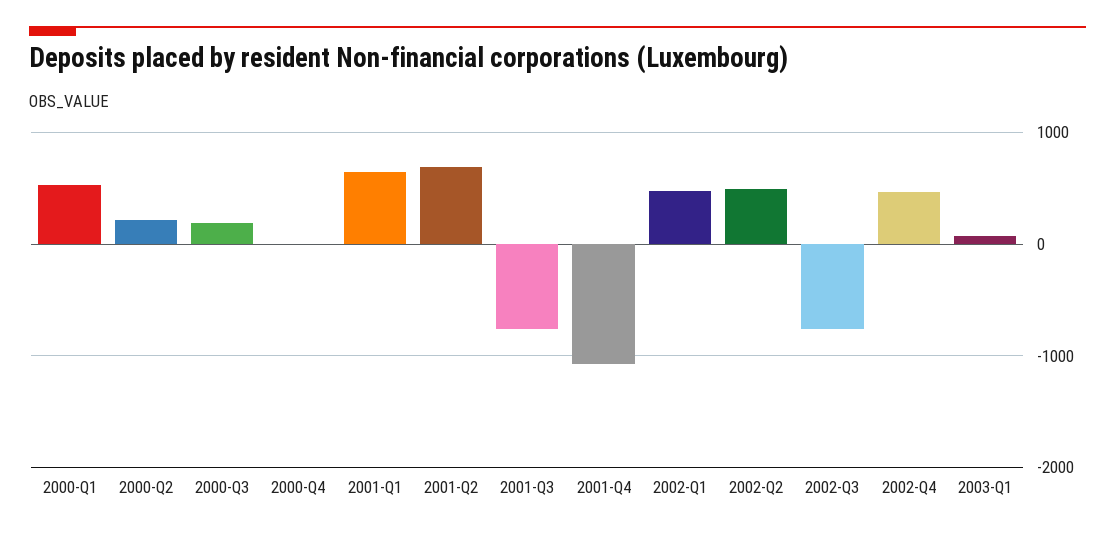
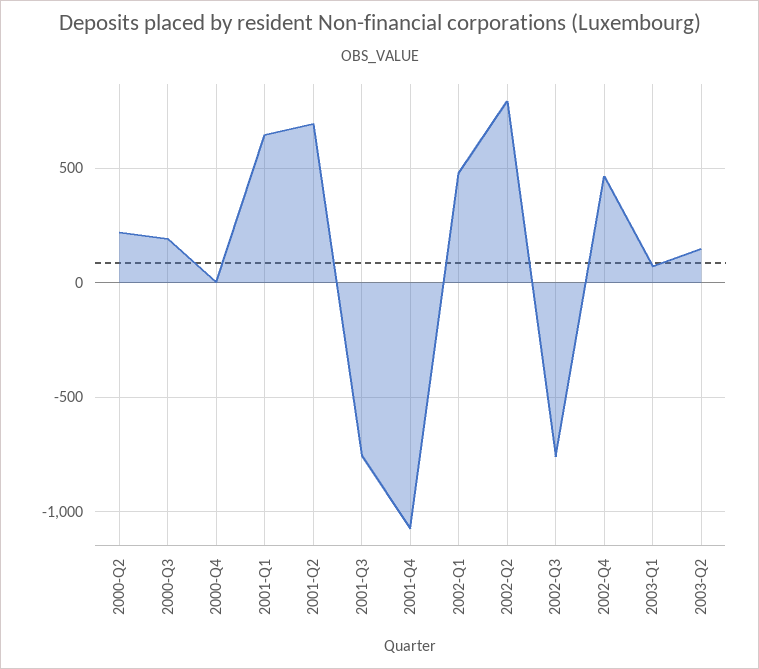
2000-Q1: 500 -> none
2002-Q2: 500 -> 800
2003-Q2: none -> 150

